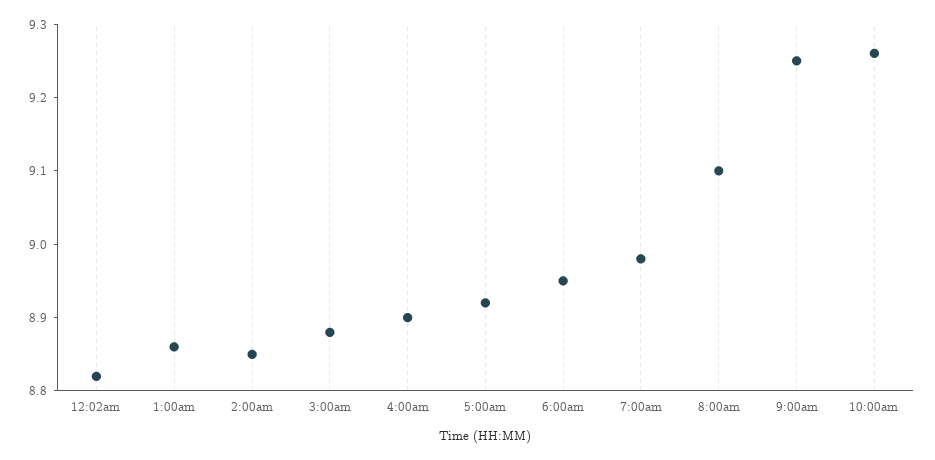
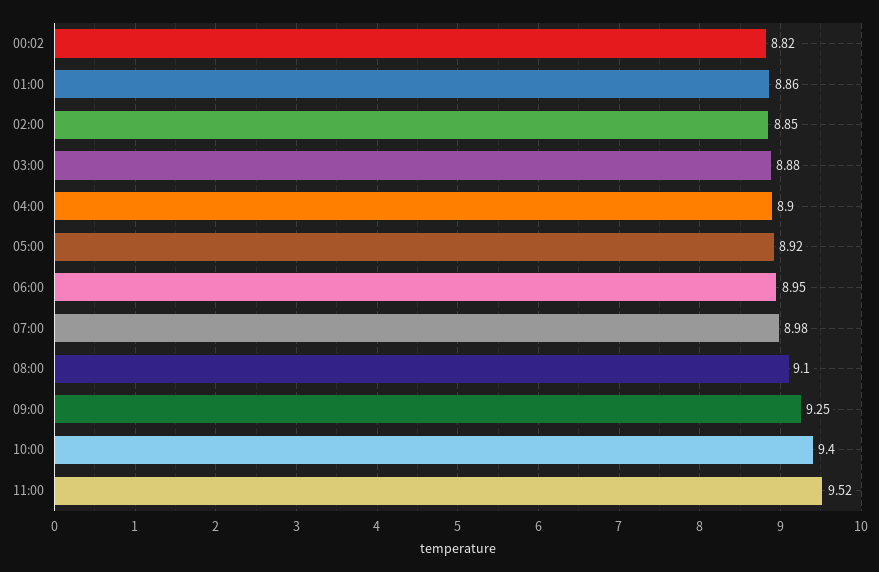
10:00am: 9.25 -> 9.4
11:00: none -> 9.52

